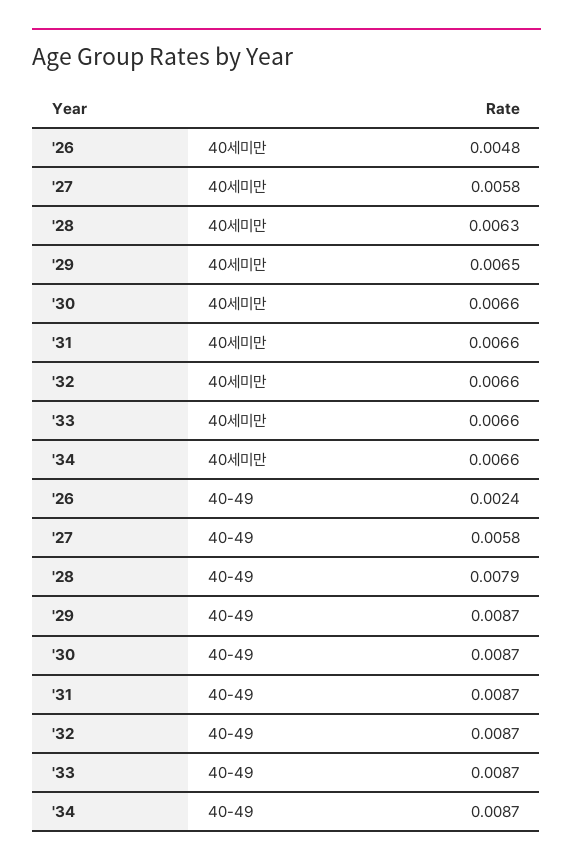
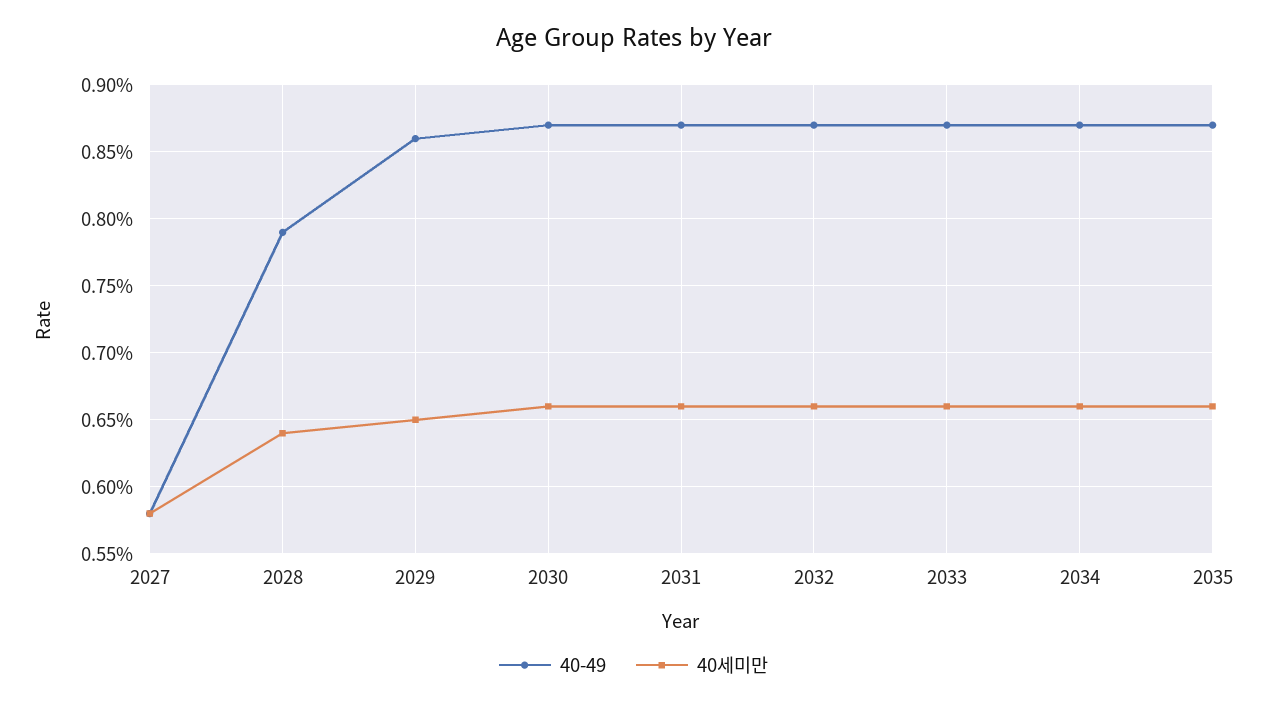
40세미만, '26: 0.0048 -> none
40세미만, '28: 0.0063 -> 0.0064
40-49, '26: 0.0024 -> none
40-49, '29: 0.0087 -> 0.0086
40-49, 2035: none -> 0.0087
40세미만, 2035: none -> 0.0066

